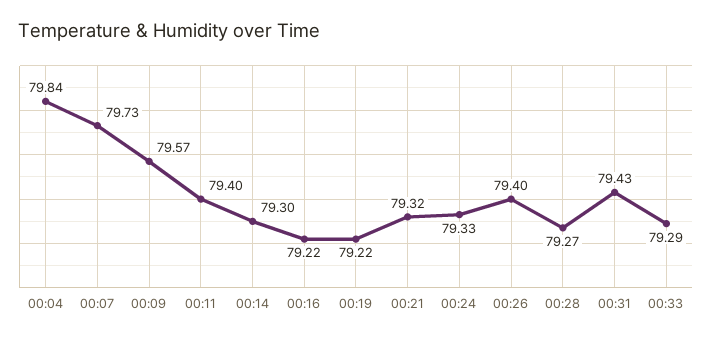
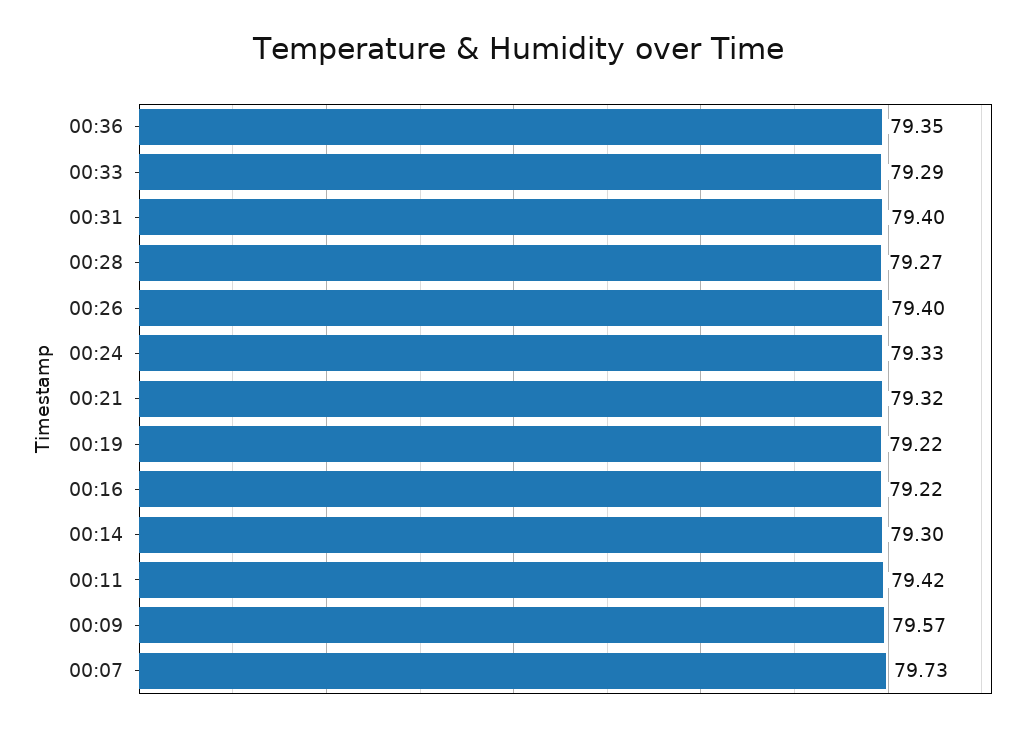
00:04: 79.84 -> none
00:11: 79.4 -> 79.42
00:31: 79.43 -> 79.4
00:36: none -> 79.35

